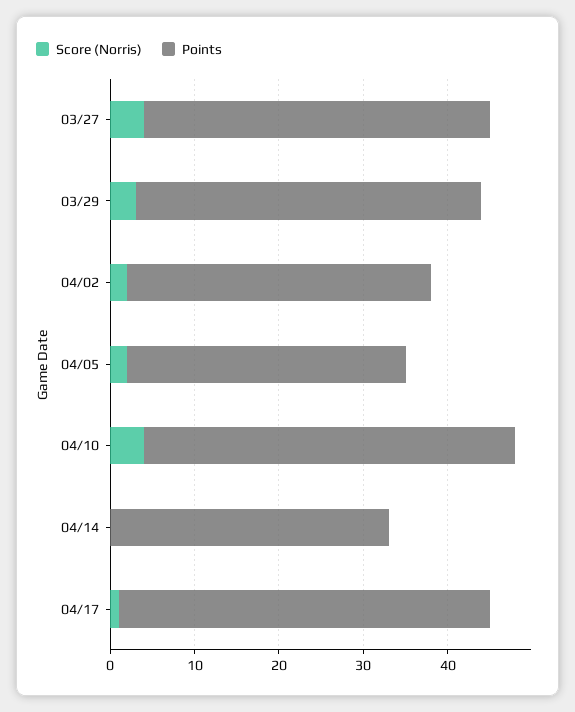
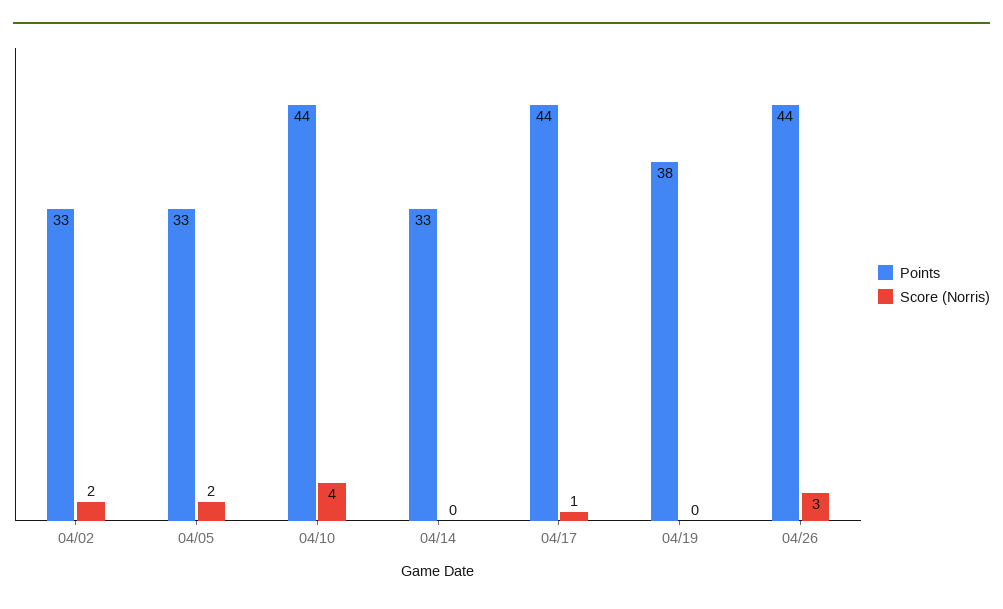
Score (Norris), 03/27: 4 -> none
Points, 03/27: 41 -> none
Score (Norris), 03/29: 3 -> none
Points, 03/29: 41 -> none
Points, 04/02: 36 -> 33
Points, 04/19: none -> 38
Score (Norris), 04/19: none -> 0
Points, 04/26: none -> 44
Score (Norris), 04/26: none -> 3

